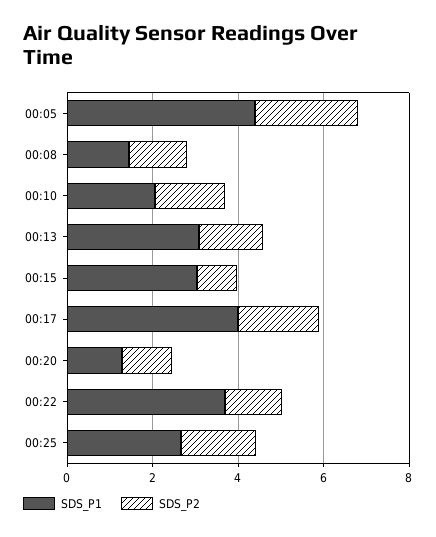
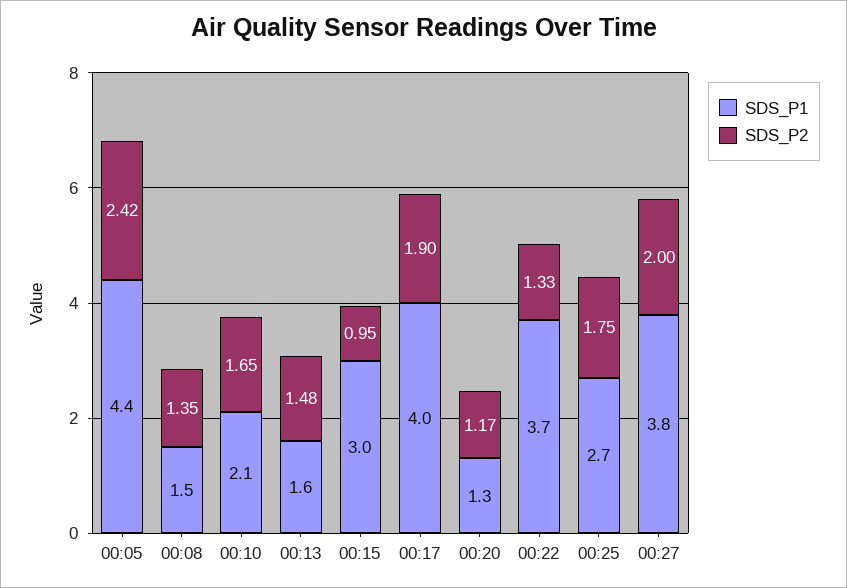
SDS_P1, 00:13: 3 -> 1.6
SDS_P1, 00:27: none -> 3.8
SDS_P2, 00:27: none -> 2

